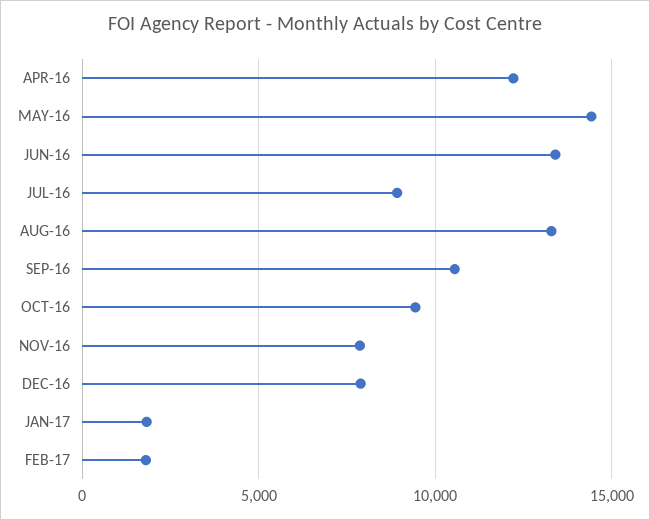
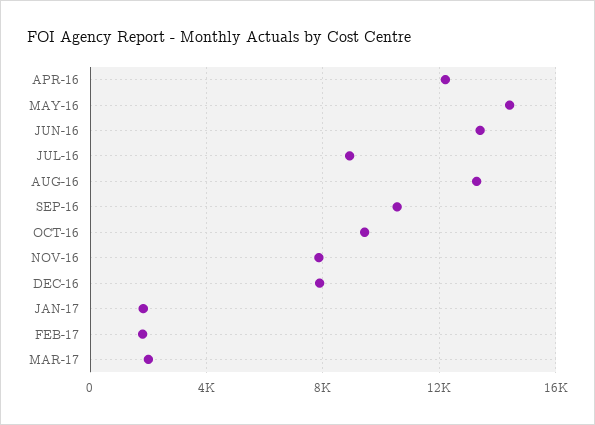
MAR-17: none -> 2000

